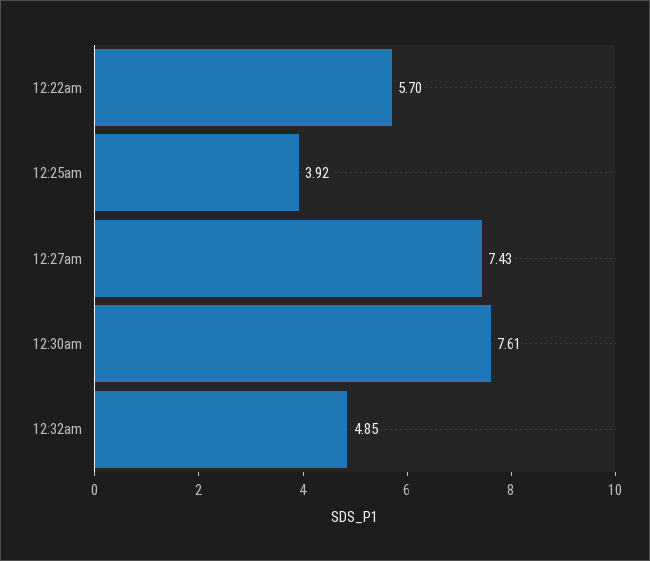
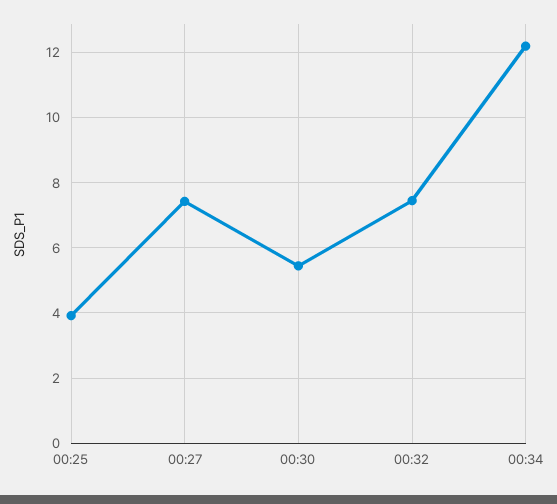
12:22am: 5.7 -> none
12:30am: 7.61 -> 5.4
12:32am: 4.85 -> 7.4
00:34: none -> 12.2

